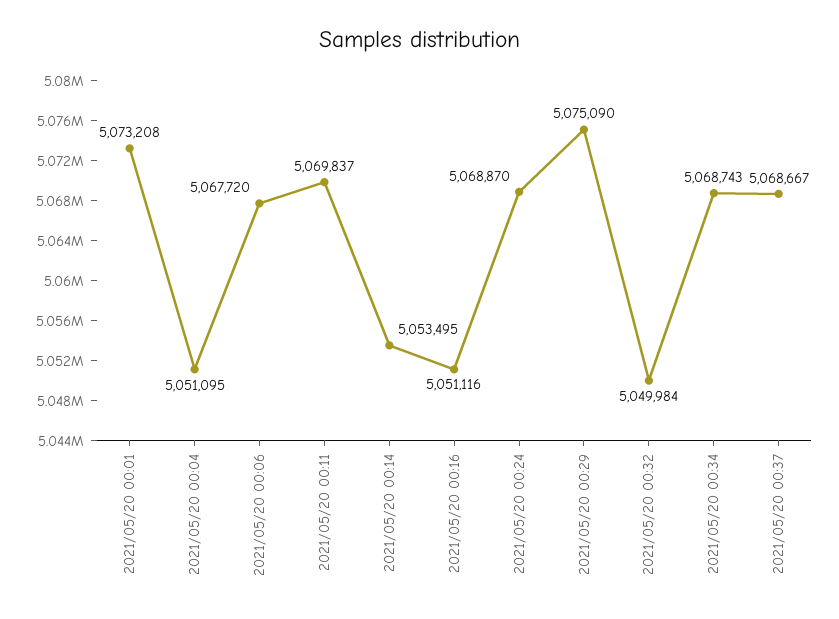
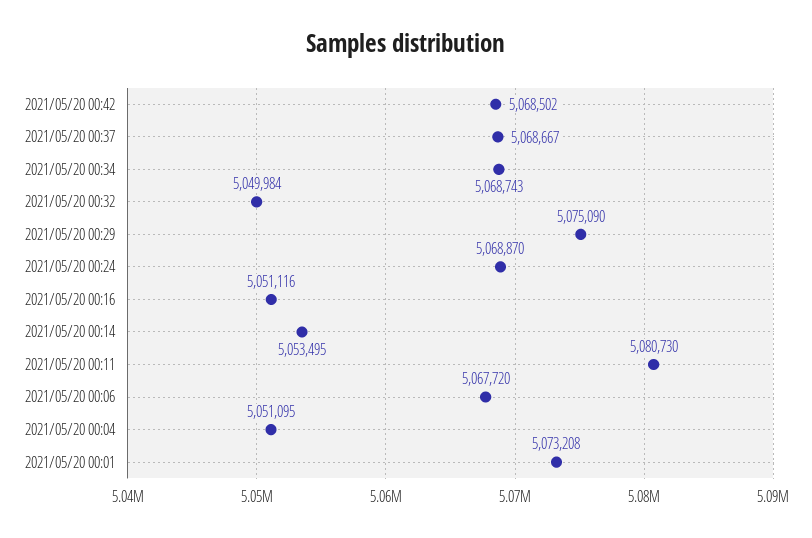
2021/05/20 00:11: 5069837 -> 5080730
2021/05/20 00:42: none -> 5068502

